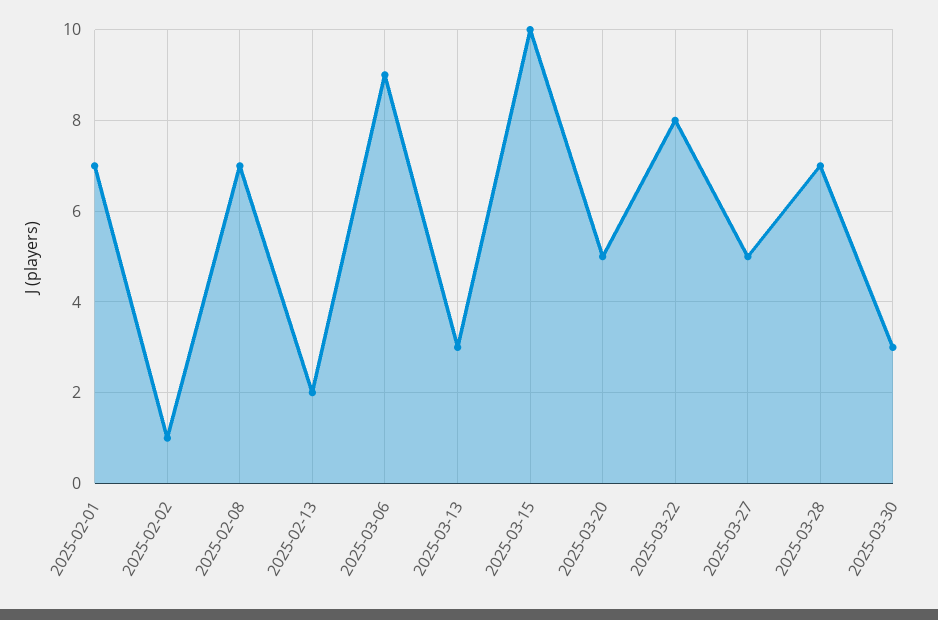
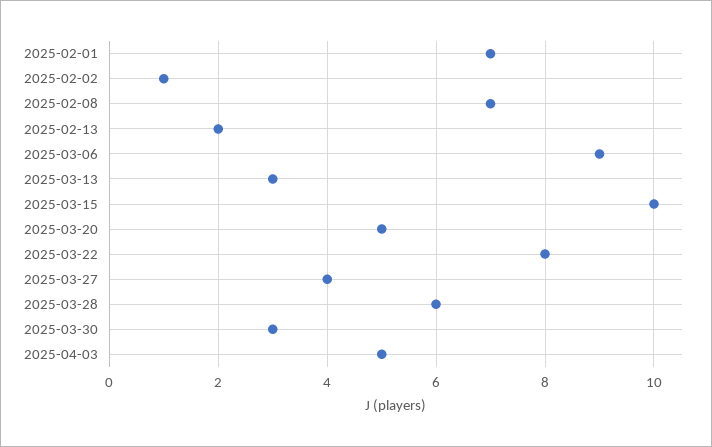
2025-03-27: 5 -> 4
2025-03-28: 7 -> 6
2025-04-03: none -> 5

